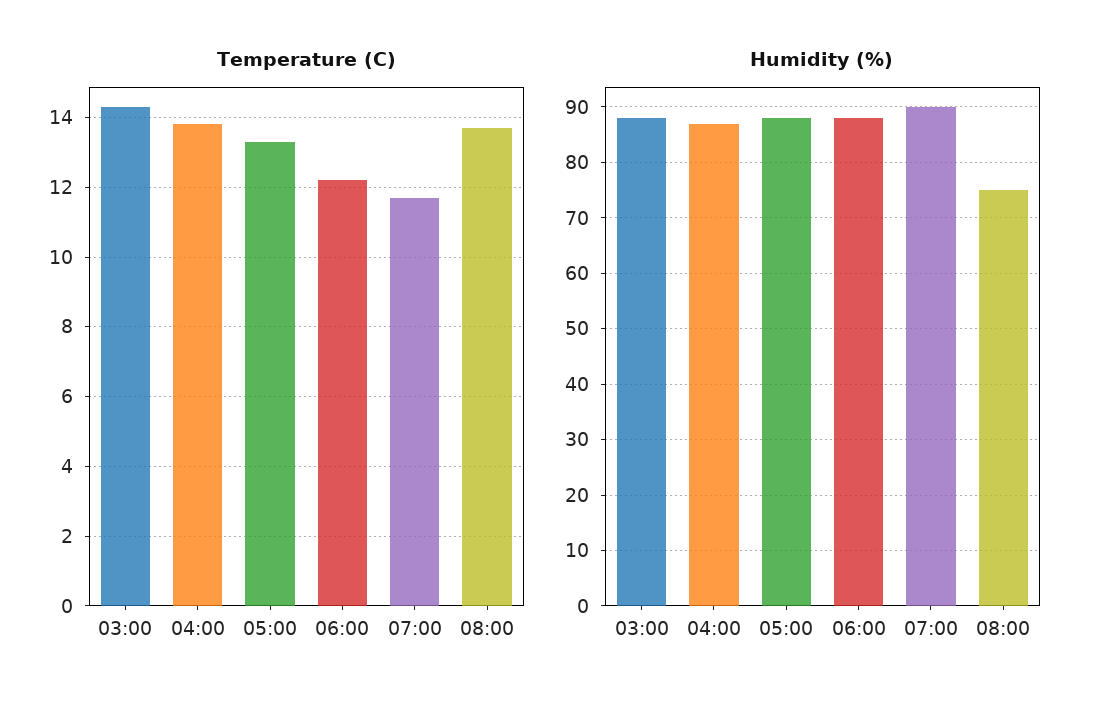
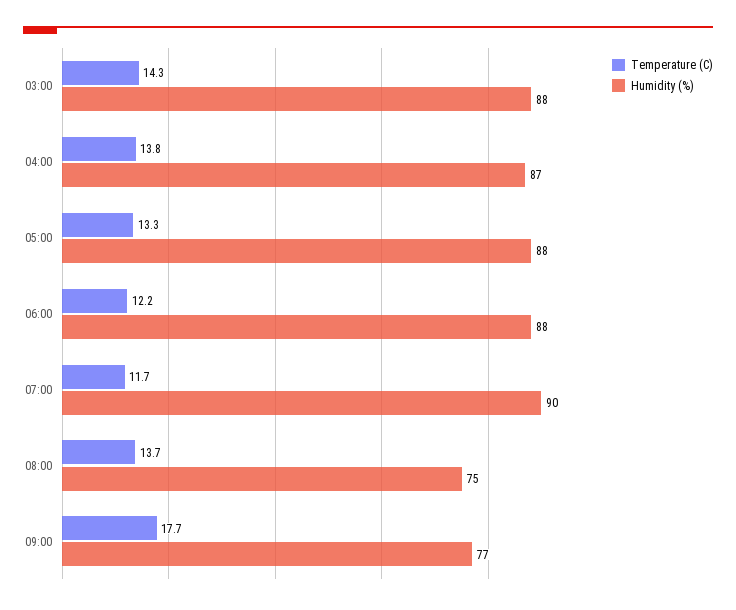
Temperature (C), 09:00: none -> 17.7
Humidity (%), 09:00: none -> 77

